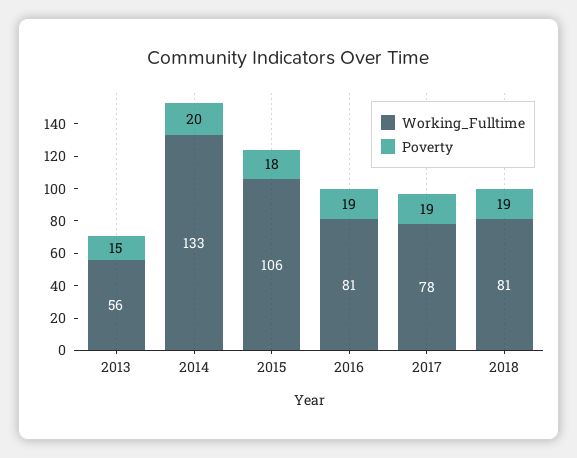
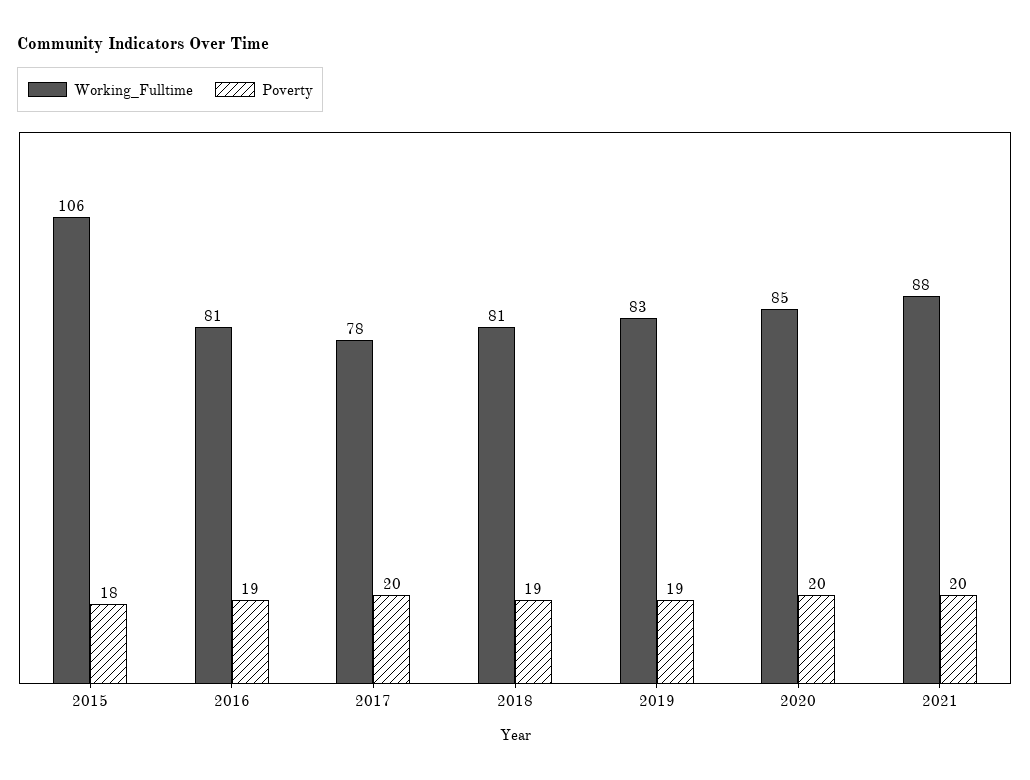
Working_Fulltime, 2013: 56 -> none
Poverty, 2013: 15 -> none
Working_Fulltime, 2014: 133 -> none
Poverty, 2014: 20 -> none
Poverty, 2017: 19 -> 20
Working_Fulltime, 2019: none -> 83
Poverty, 2019: none -> 19
Working_Fulltime, 2020: none -> 85
Poverty, 2020: none -> 20
Working_Fulltime, 2021: none -> 88
Poverty, 2021: none -> 20

